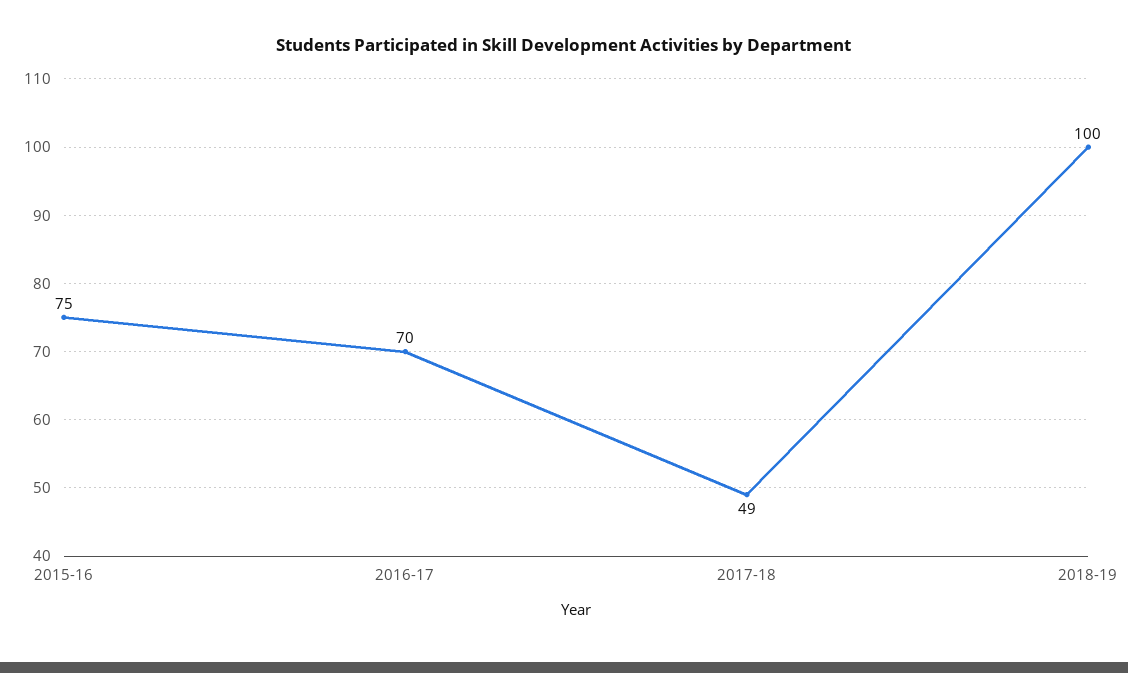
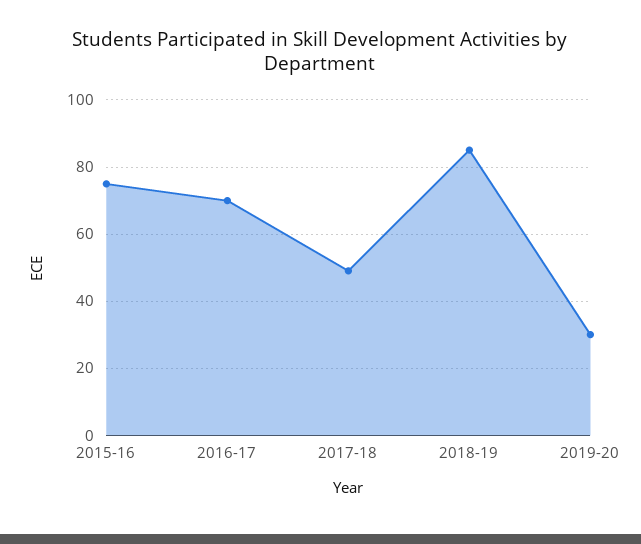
2018-19: 100 -> 85
2019-20: none -> 30

